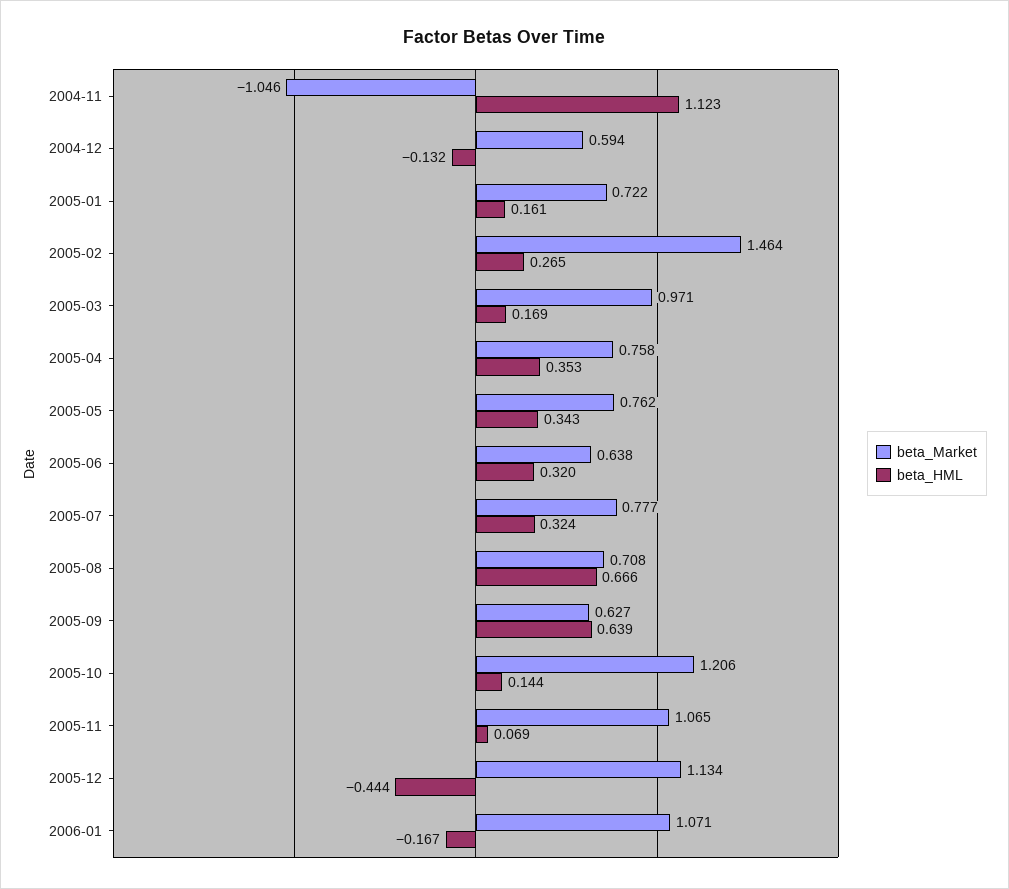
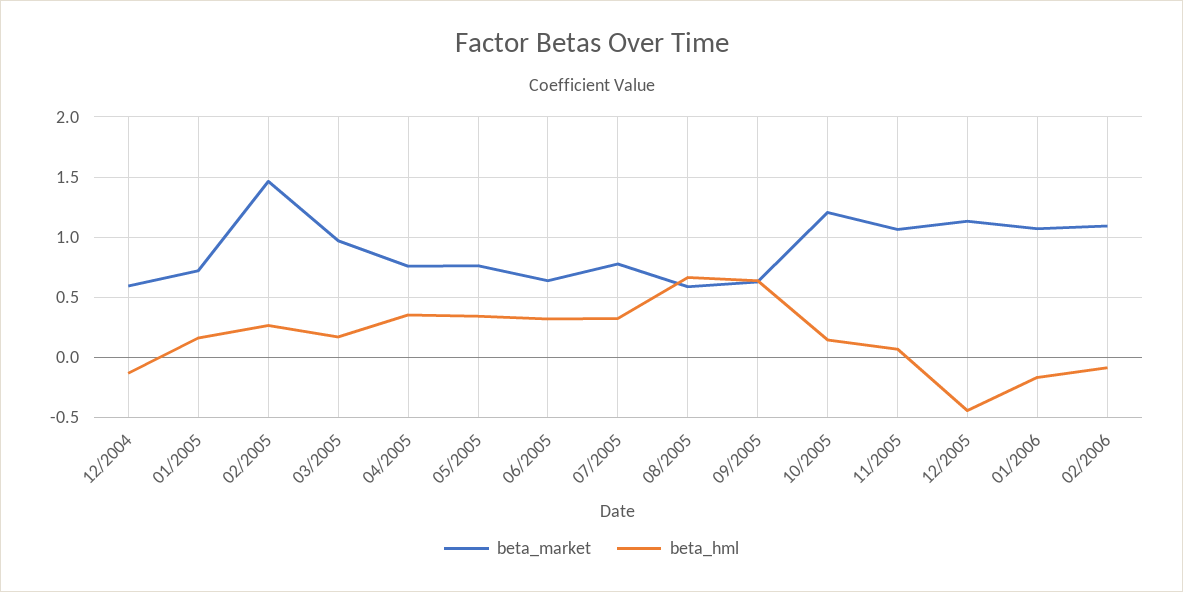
beta_Market, 2004-11: -1.046 -> none
beta_HML, 2004-11: 1.123 -> none
beta_Market, 2005-08: 0.708 -> 0.6
beta_Market, 02/2006: none -> 1.1
beta_HML, 02/2006: none -> -0.1

